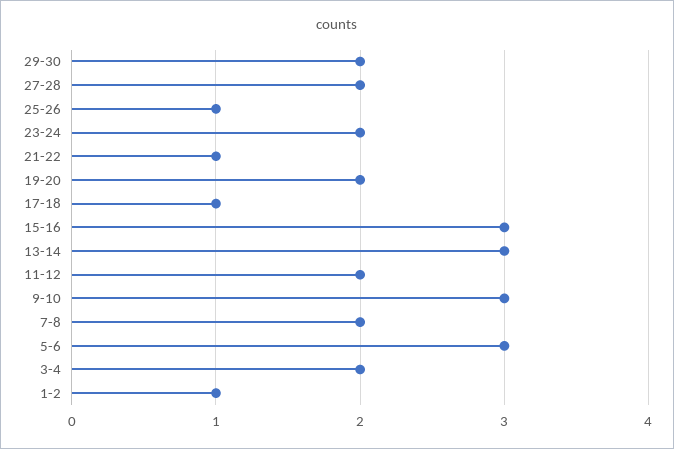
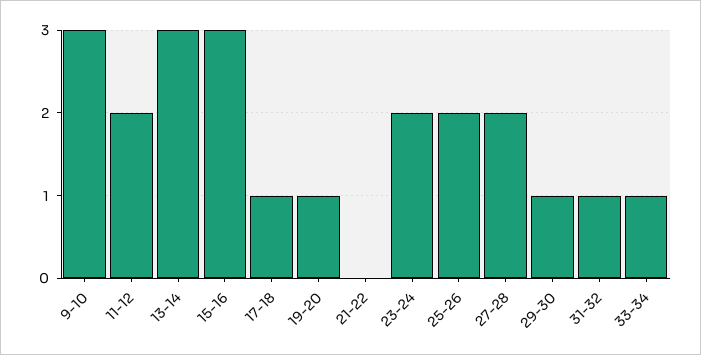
29-30: 2 -> 1
25-26: 1 -> 2
21-22: 1 -> 0
19-20: 2 -> 1
7-8: 2 -> none
5-6: 3 -> none
3-4: 2 -> none
1-2: 1 -> none
31-32: none -> 1
33-34: none -> 1

